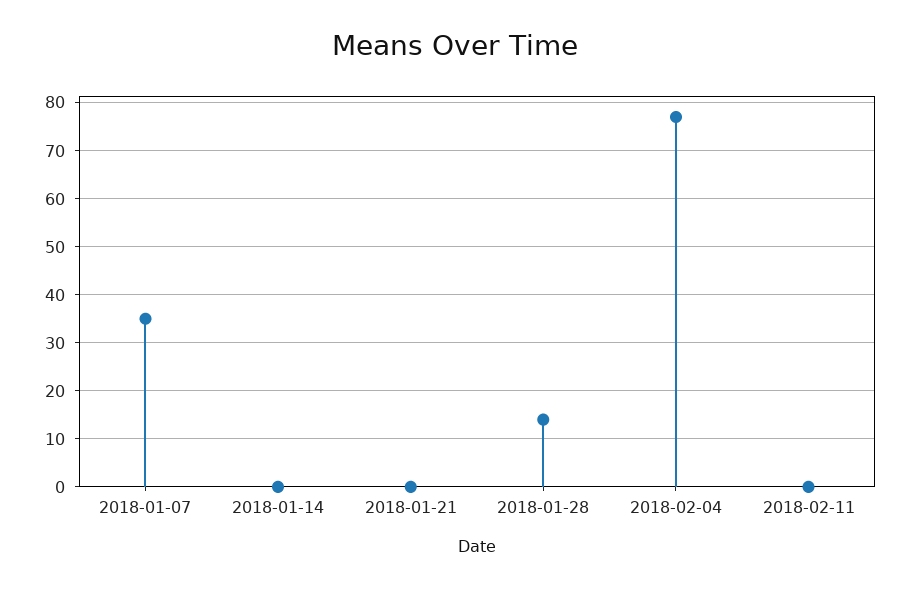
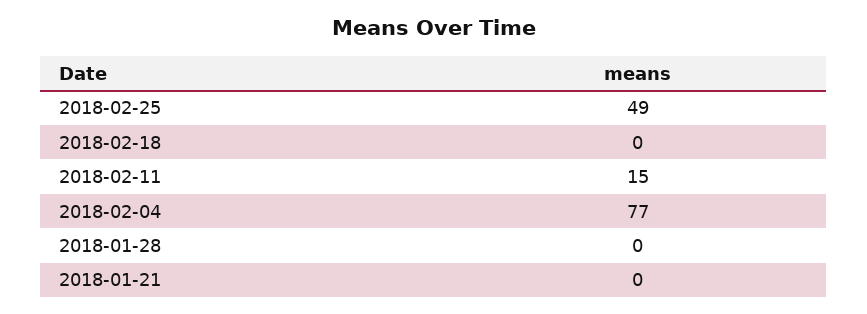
2018-01-07: 35 -> none
2018-01-14: 0 -> none
2018-01-28: 15 -> 0
2018-02-11: 0 -> 15
2018-02-25: none -> 49
2018-02-18: none -> 0

